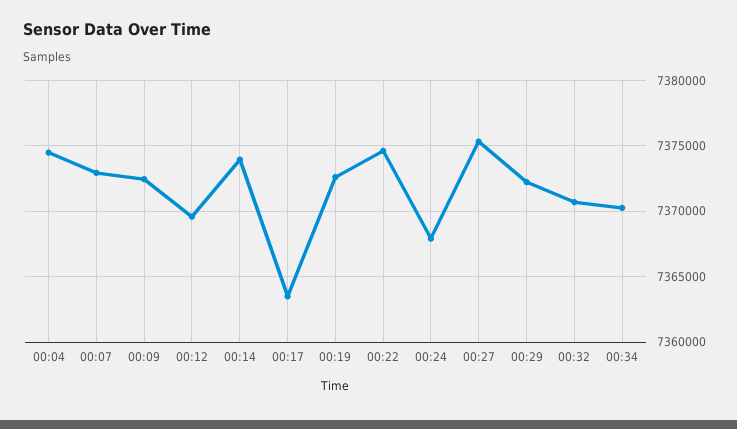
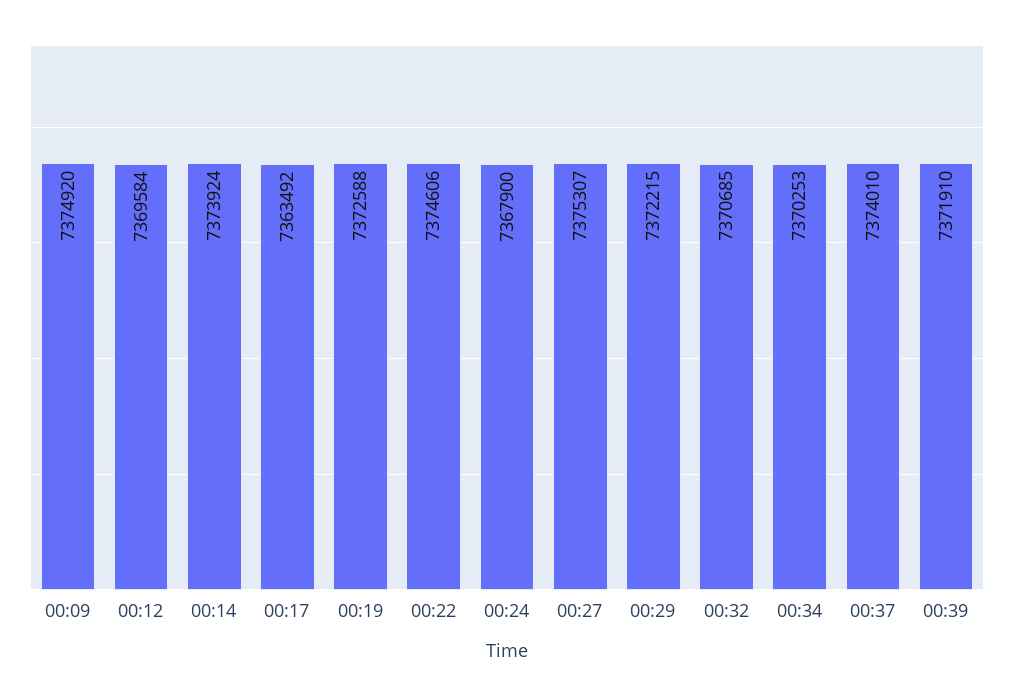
00:04: 7374500 -> none
00:07: 7373000 -> none
00:09: 7372500 -> 7374920
00:37: none -> 7374010
00:39: none -> 7371910

